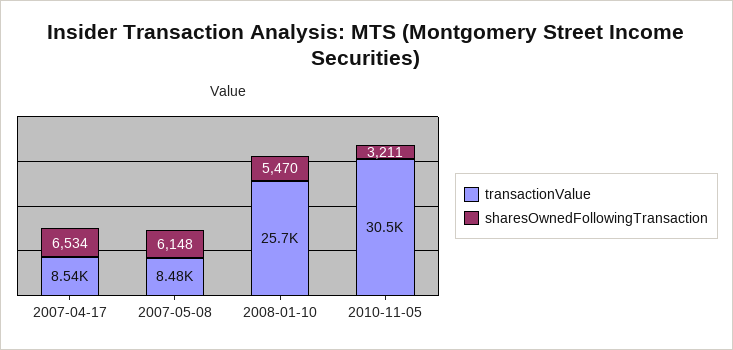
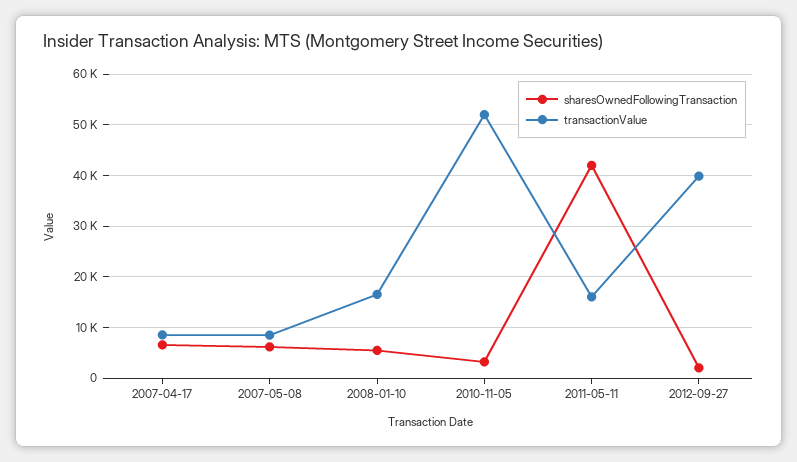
transactionValue, 2008-01-10: 25700 -> 16000
transactionValue, 2010-11-05: 30500 -> 52000
sharesOwnedFollowingTransaction, 2011-05-11: none -> 42000
transactionValue, 2011-05-11: none -> 16000
sharesOwnedFollowingTransaction, 2012-09-27: none -> 2000
transactionValue, 2012-09-27: none -> 40000

